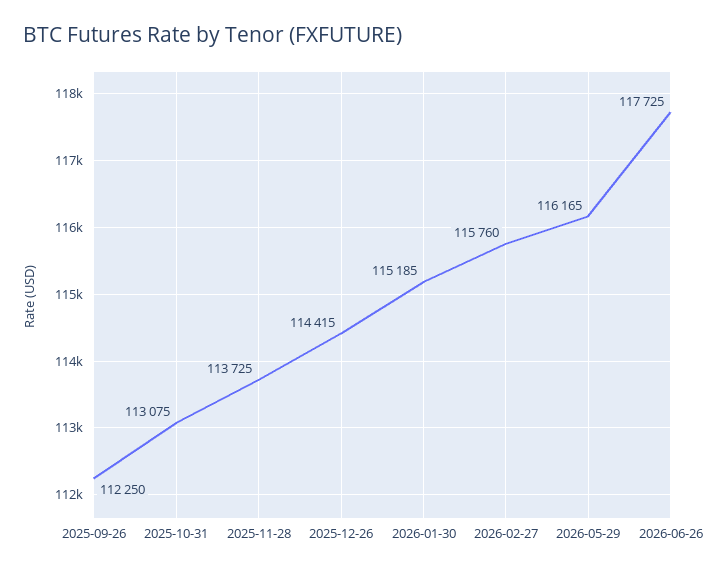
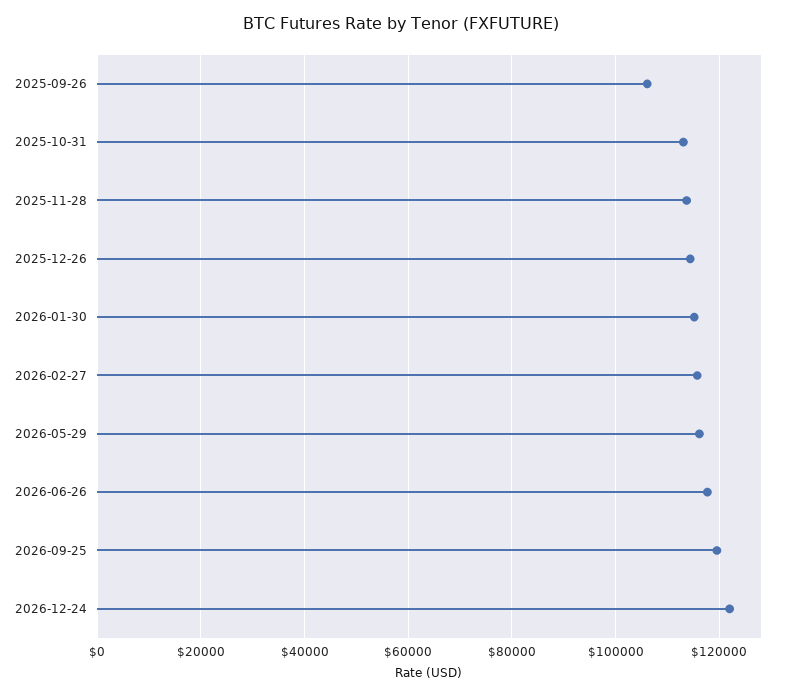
2025-09-26: 112250 -> 106000
2026-09-25: none -> 120000
2026-12-24: none -> 122000

